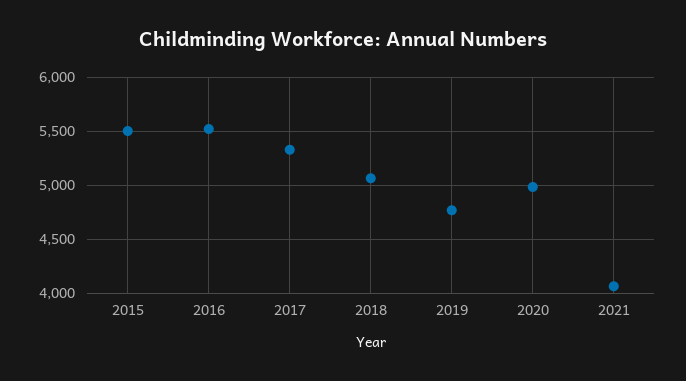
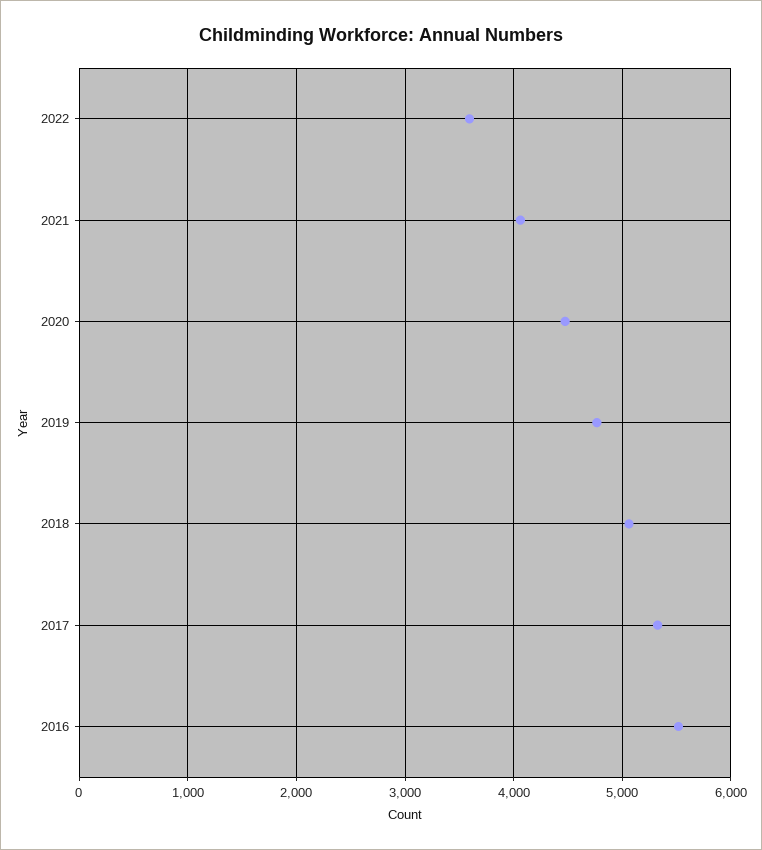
2015: 5500 -> none
2020: 5000 -> 4500
2022: none -> 3600

